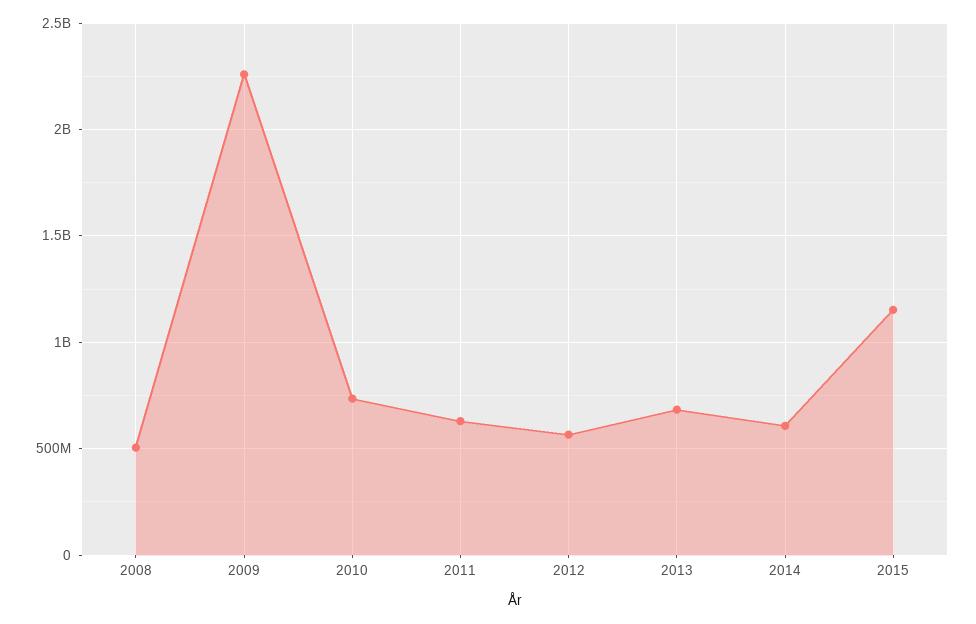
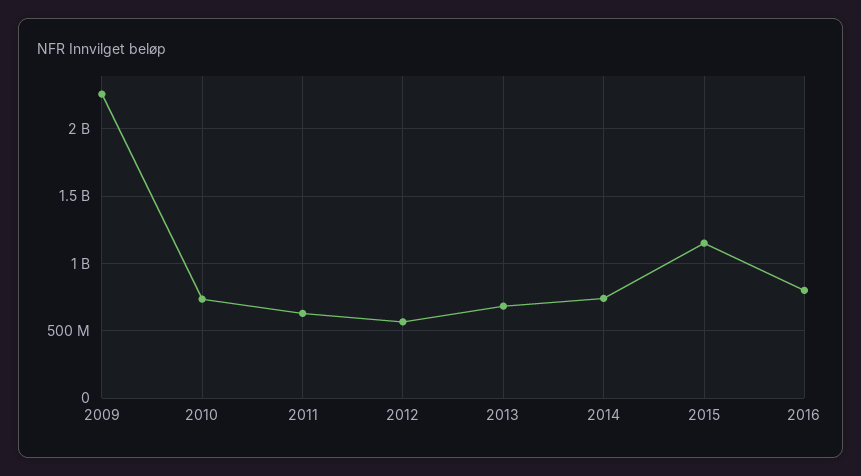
2008: 500000000 -> none
2014: 600000000 -> 750000000
2016: none -> 800000000

